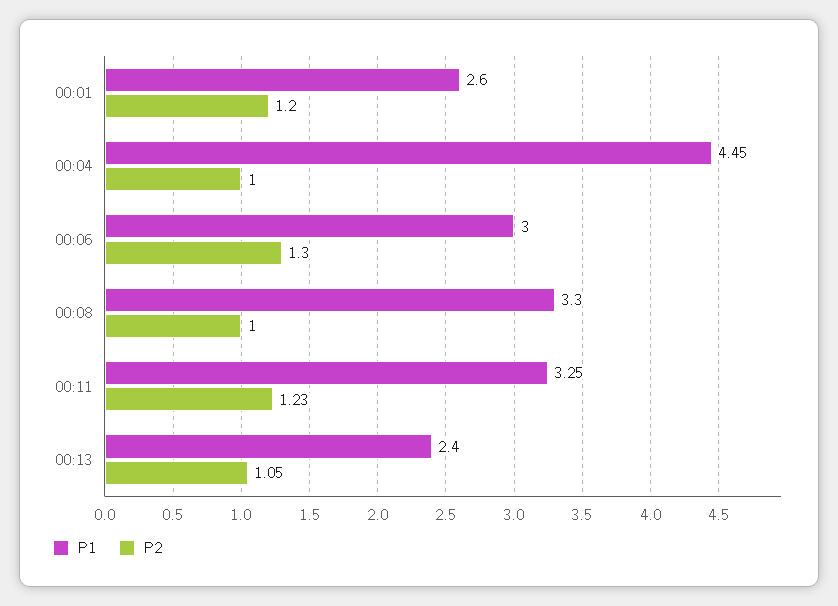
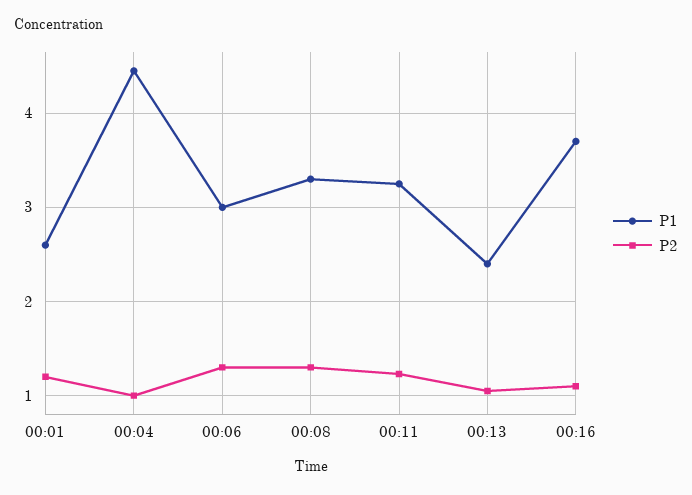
P2, 00:08: 1 -> 1.3
P1, 00:16: none -> 3.7
P2, 00:16: none -> 1.1

